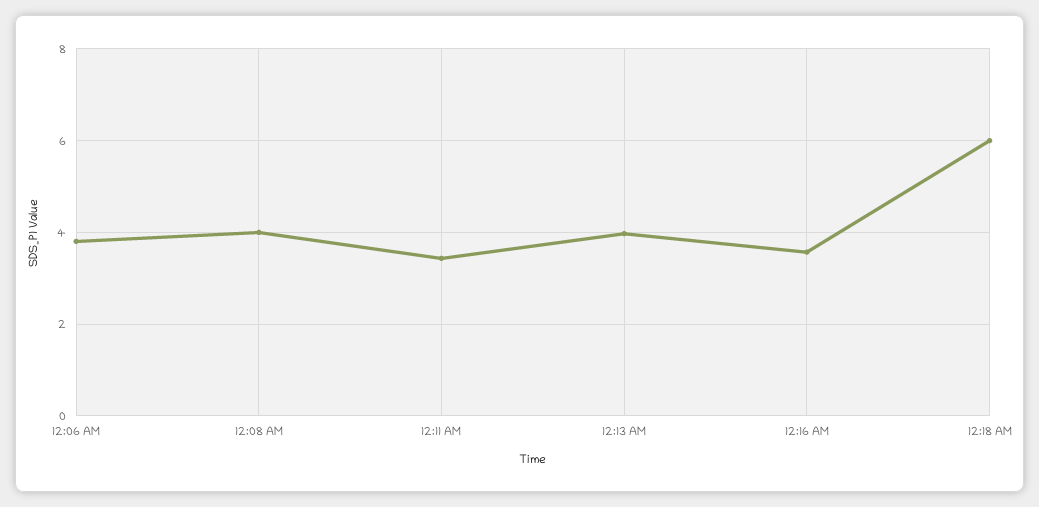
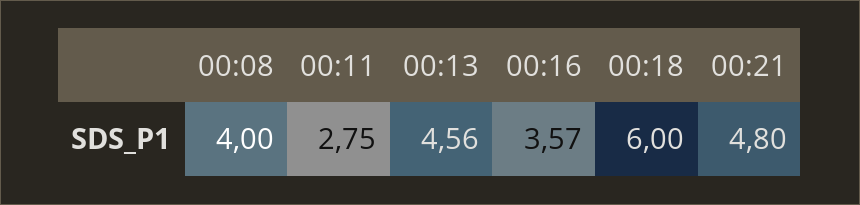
12:06 AM: 3.8 -> none
12:11 AM: 3.4 -> 2.75
12:13 AM: 4 -> 4.56
00:21: none -> 4.8

